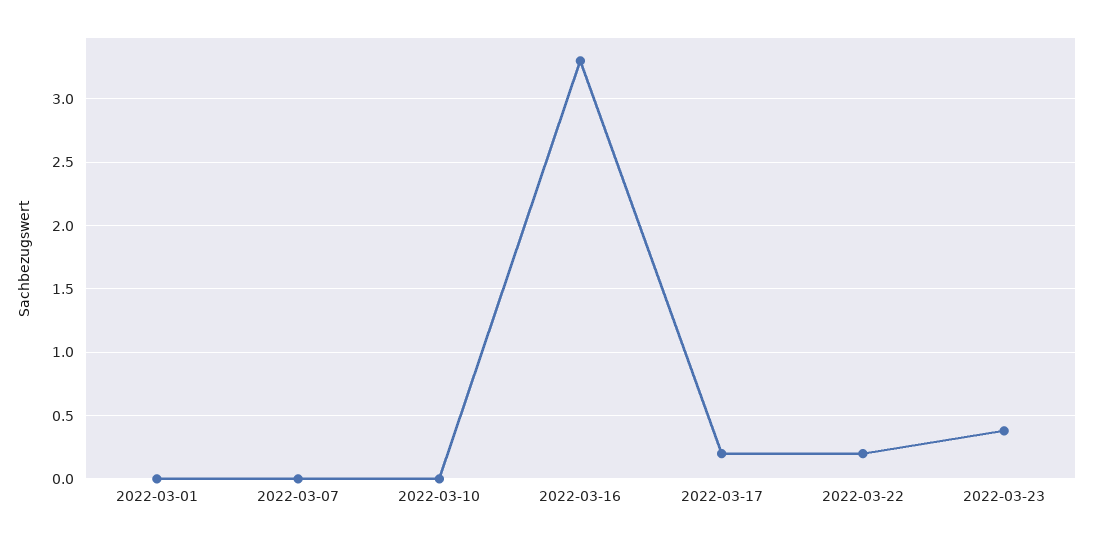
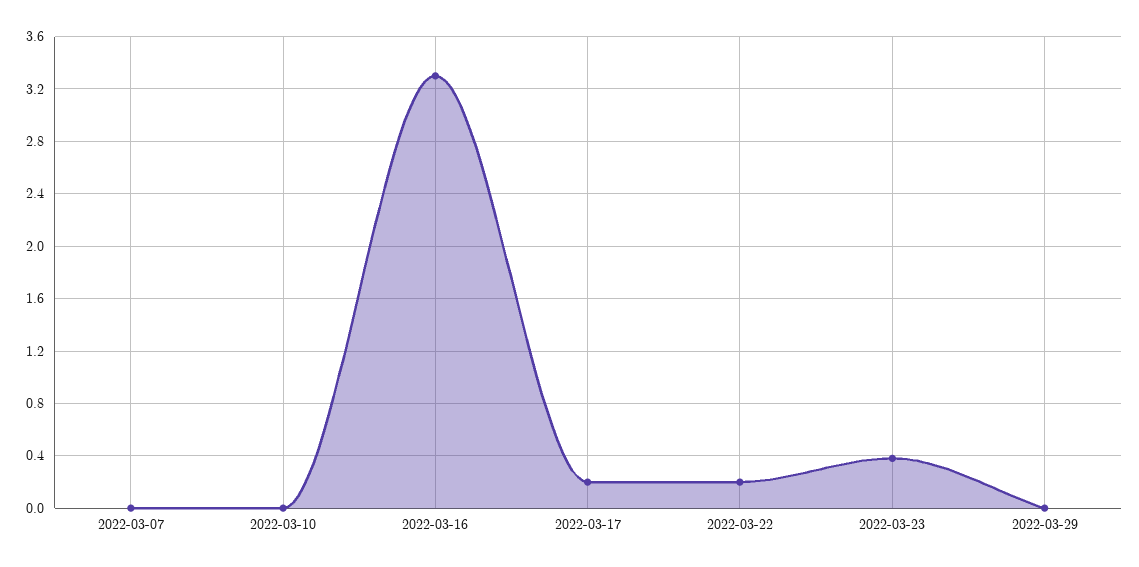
2022-03-01: 0 -> none
2022-03-29: none -> 0

